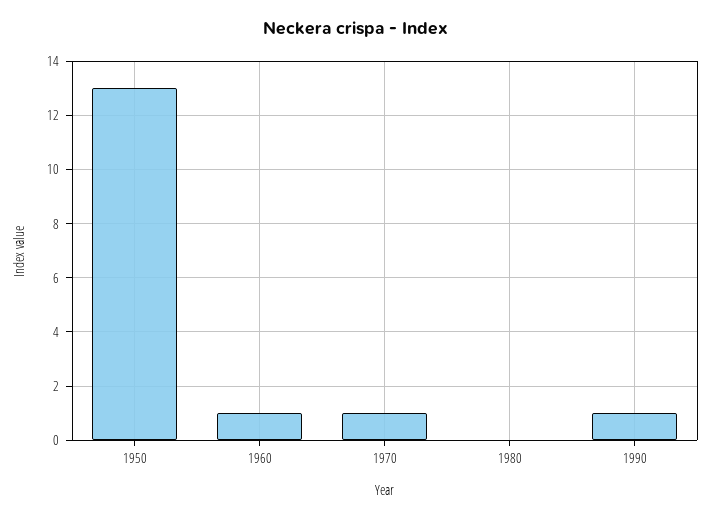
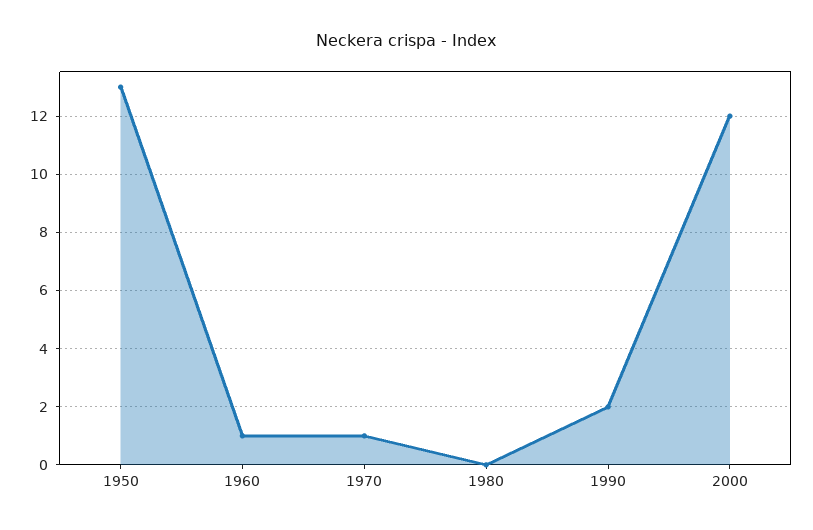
1990: 1 -> 2
2000: none -> 12

